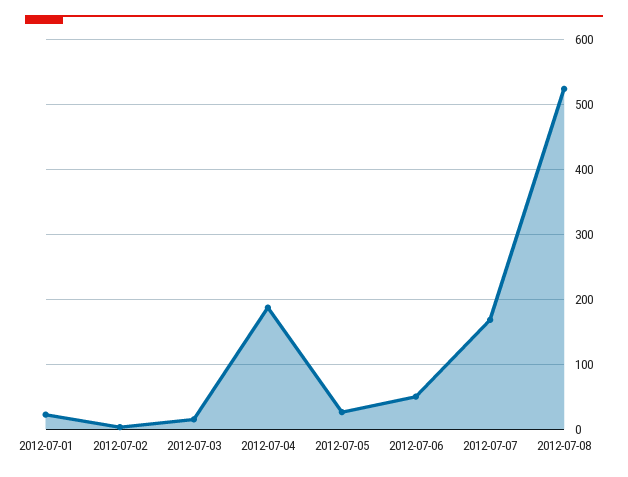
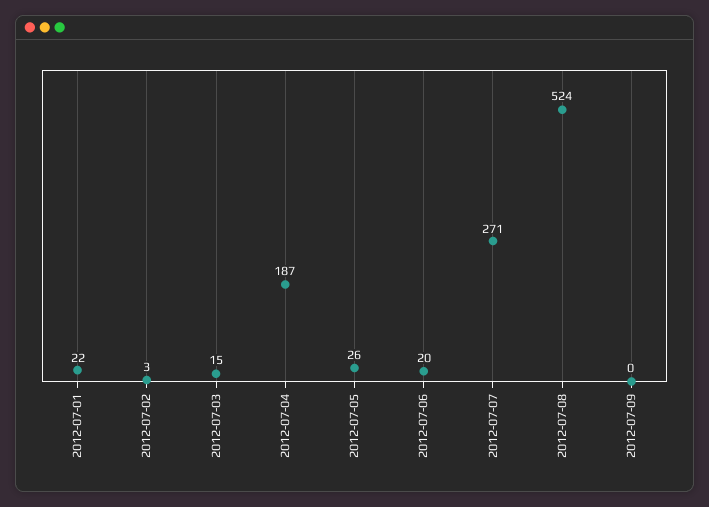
2012-07-06: 50 -> 20
2012-07-07: 170 -> 271
2012-07-09: none -> 0

